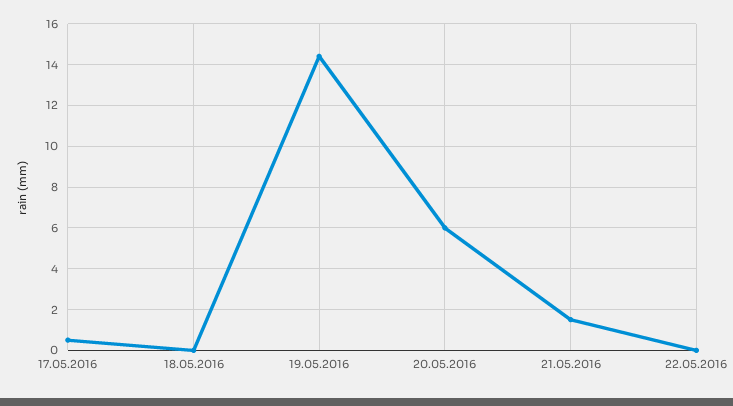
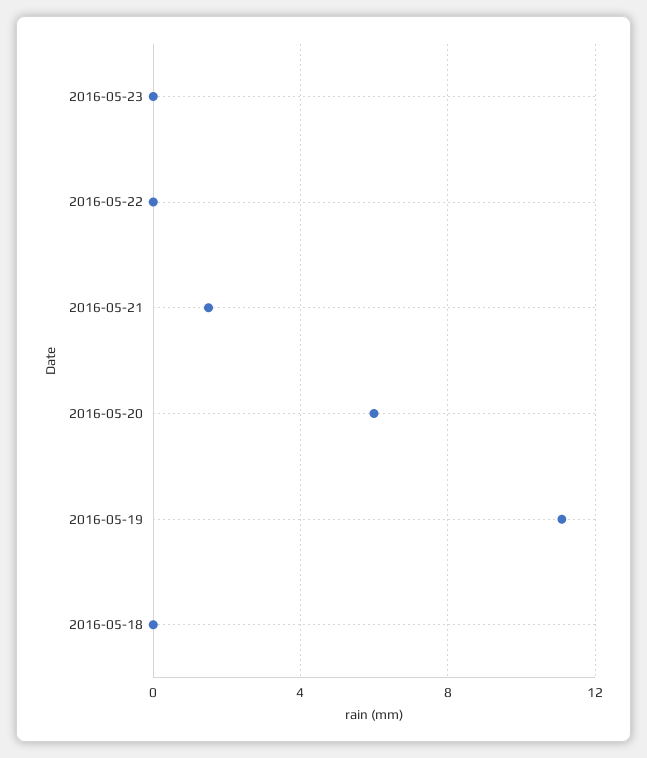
17.05.2016: 0.5 -> none
19.05.2016: 14.5 -> 11
2016-05-23: none -> 0

